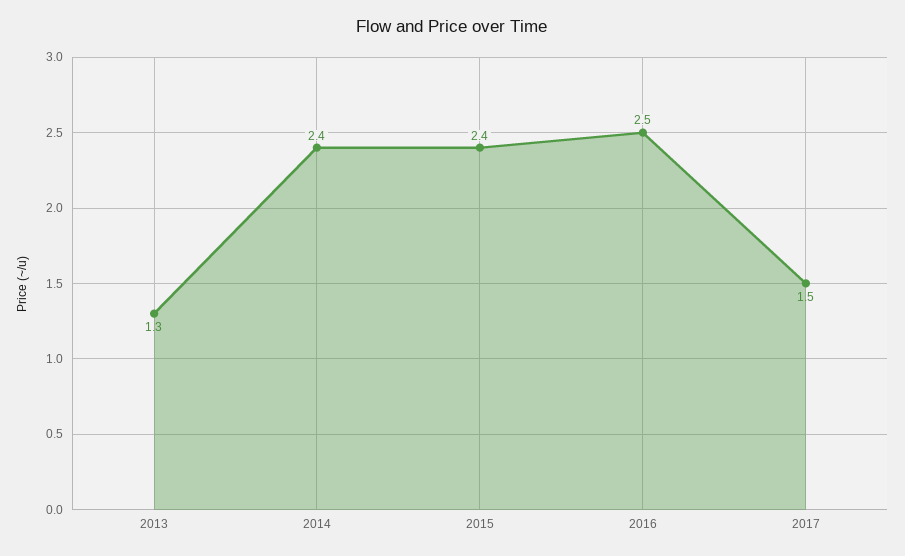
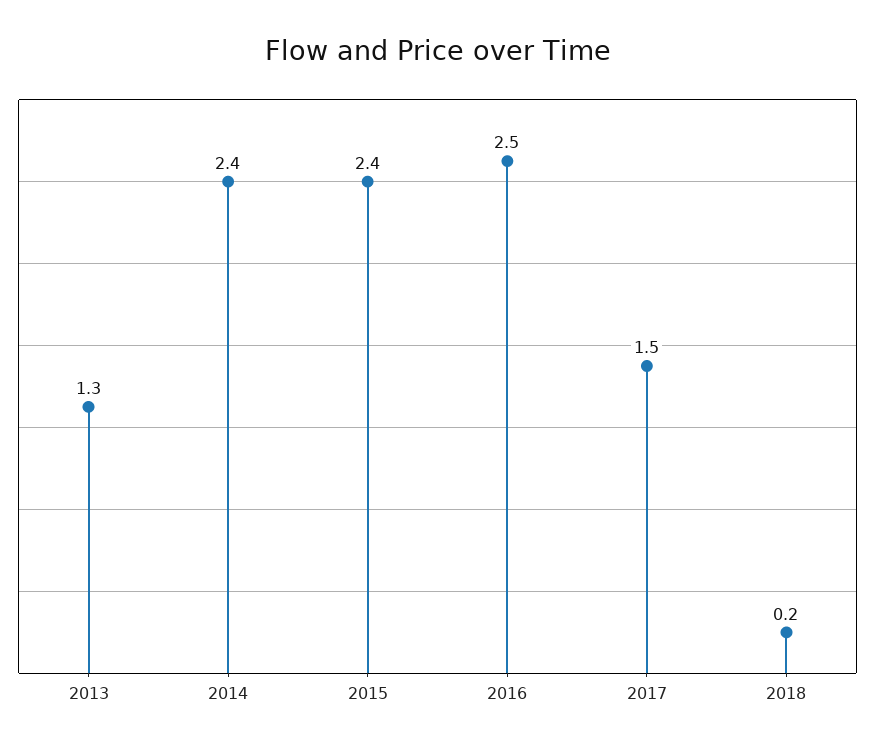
2018: none -> 0.2

